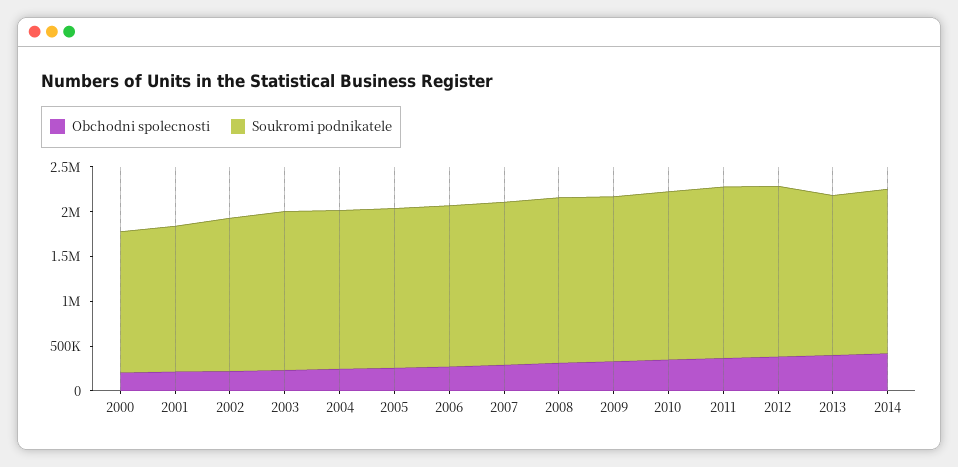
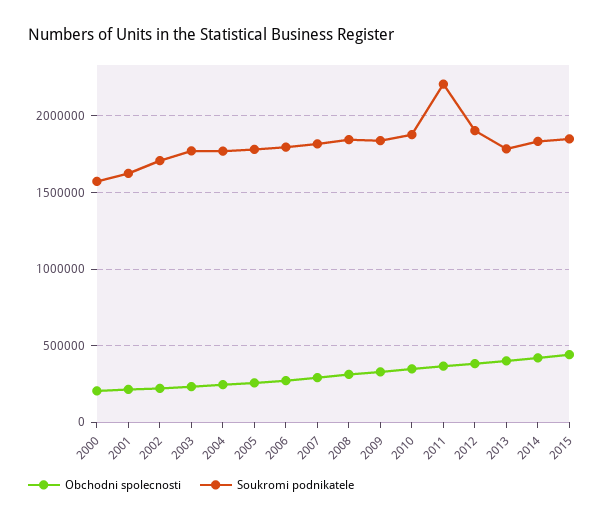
Soukromi podnikatele, 2011: 1900000 -> 2200000
Obchodni spolecnosti, 2015: none -> 450000
Soukromi podnikatele, 2015: none -> 1850000

